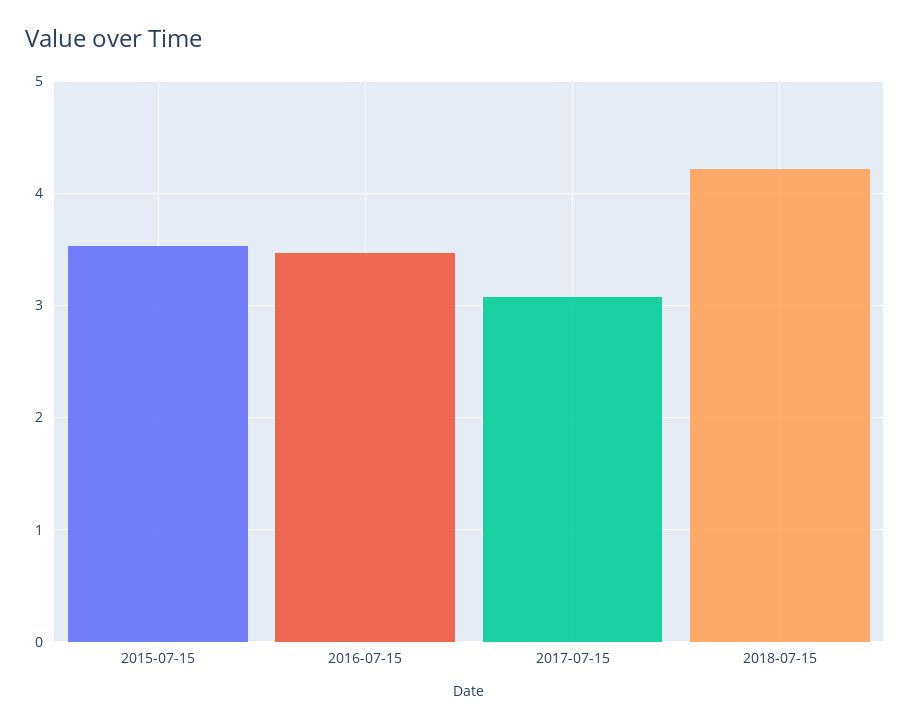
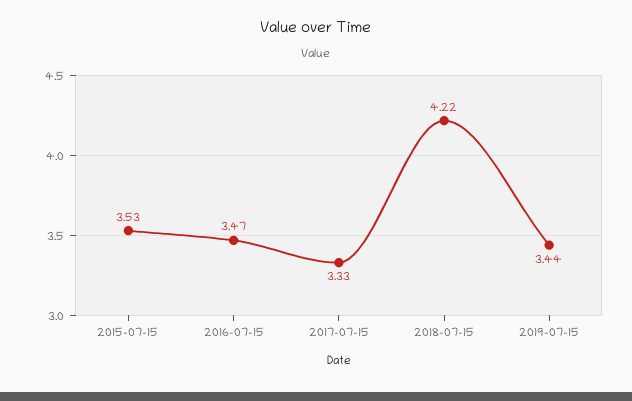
2017-07-15: 3.1 -> 3.33
2019-07-15: none -> 3.44

